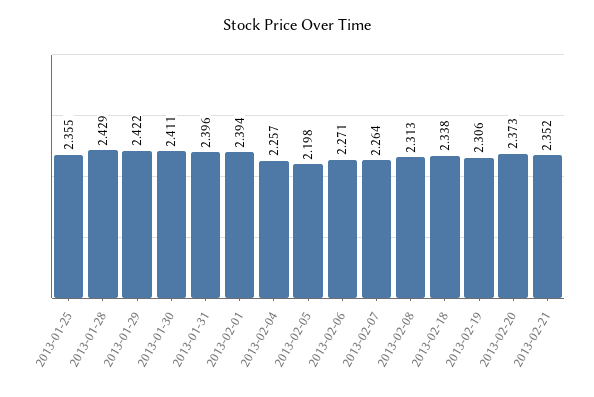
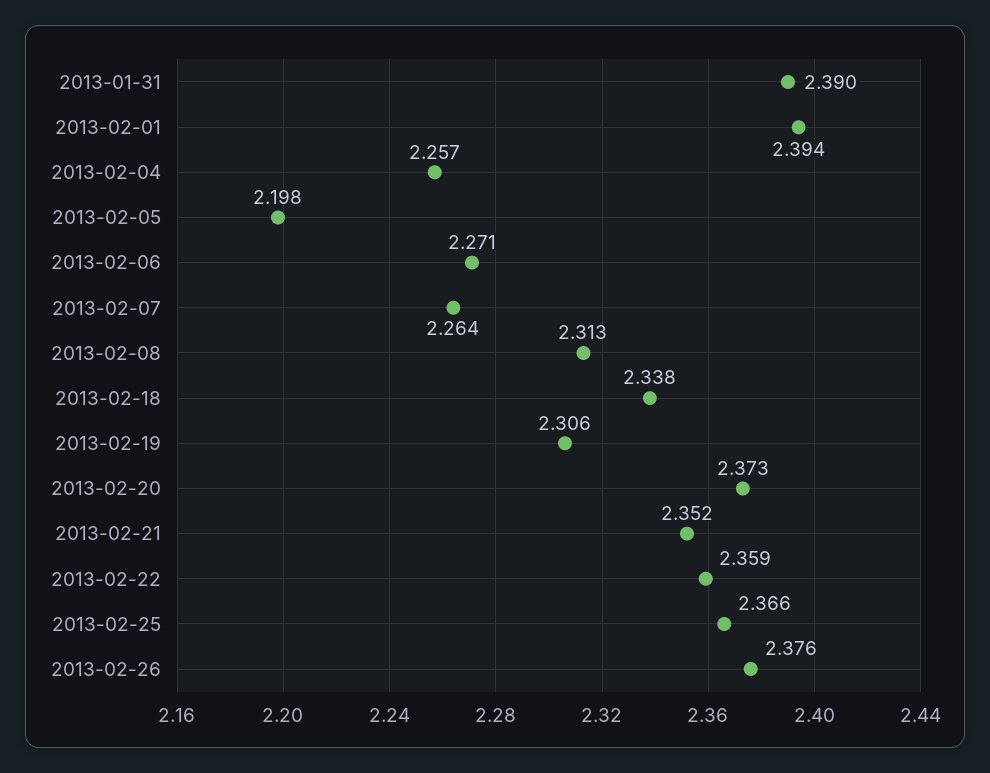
2013-01-25: 2.355 -> none
2013-01-28: 2.429 -> none
2013-01-29: 2.422 -> none
2013-01-30: 2.411 -> none
2013-01-31: 2.396 -> 2.39
2013-02-22: none -> 2.359
2013-02-25: none -> 2.366
2013-02-26: none -> 2.376

